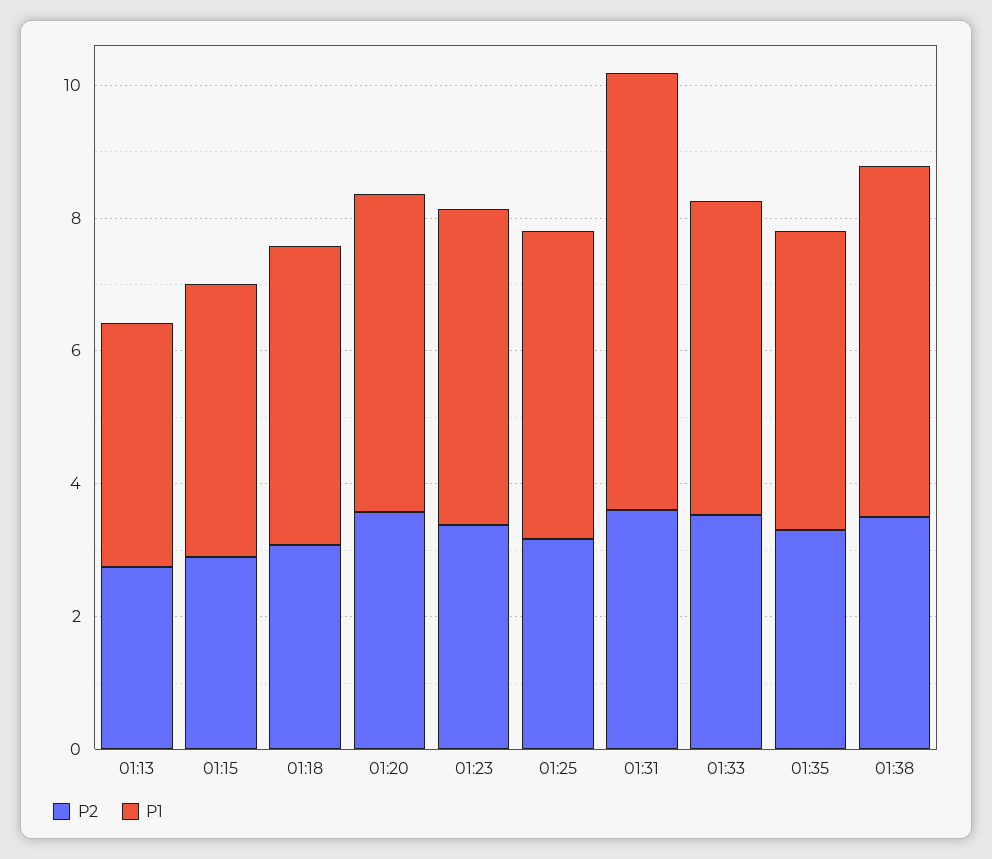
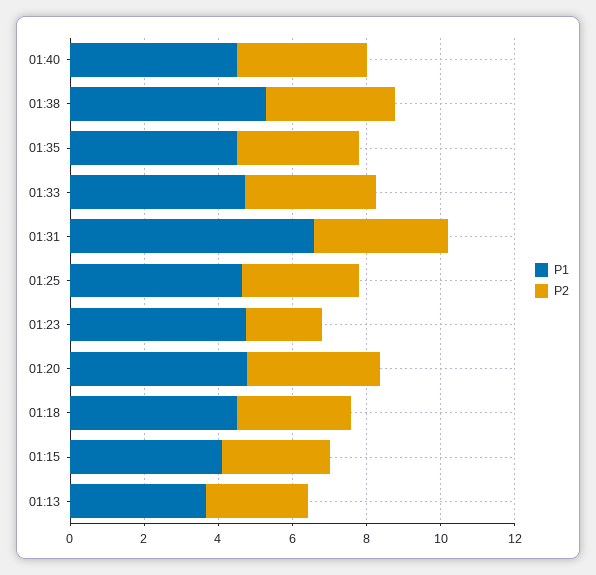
P2, 01:23: 3.5 -> 2
P1, 01:40: none -> 4.5
P2, 01:40: none -> 3.5

